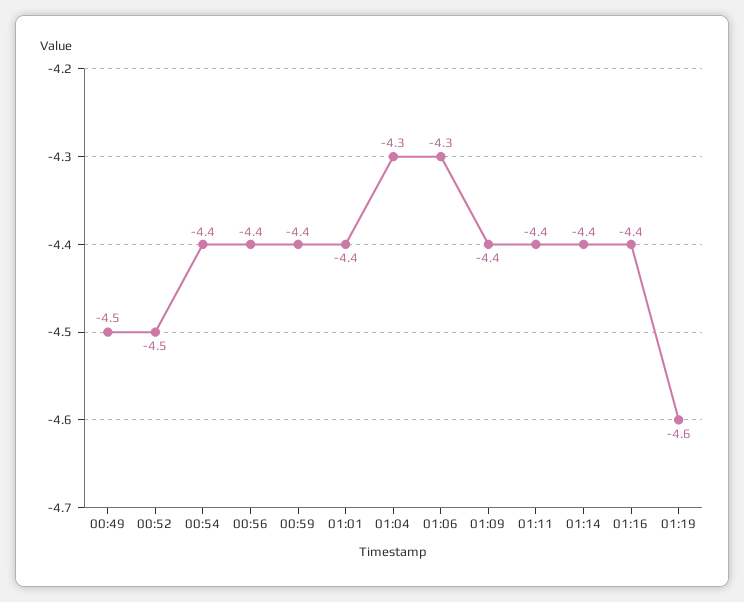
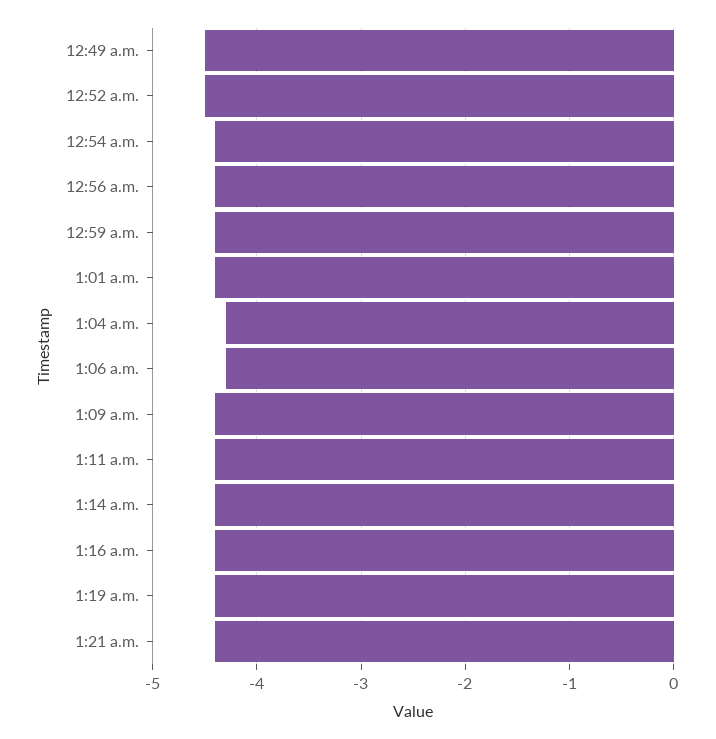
01:19: -4.6 -> -4.4
1:21 a.m.: none -> -4.4

